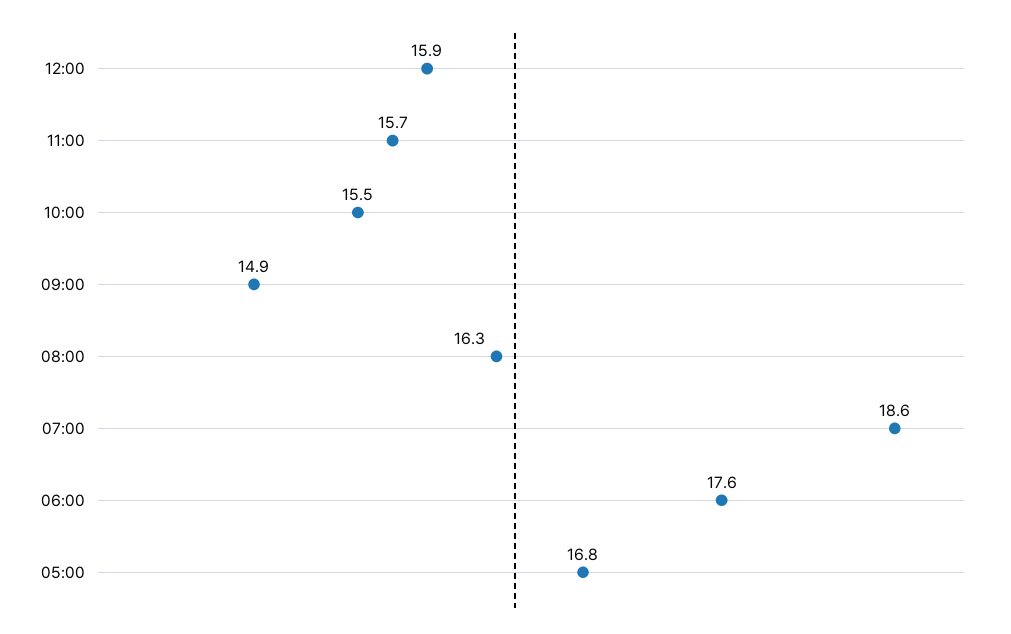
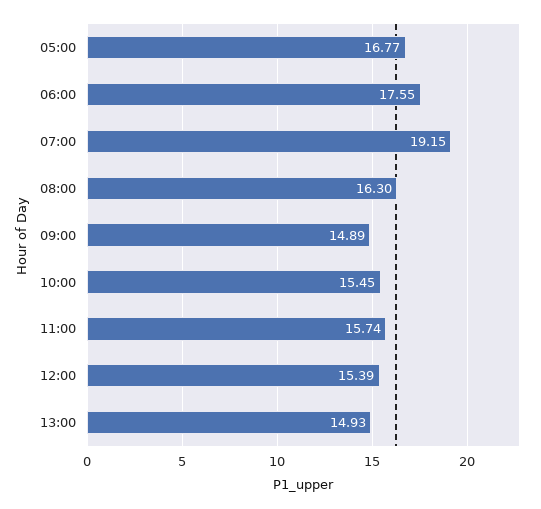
12:00: 15.9 -> 15.39
07:00: 18.6 -> 19.15
13:00: none -> 14.93

